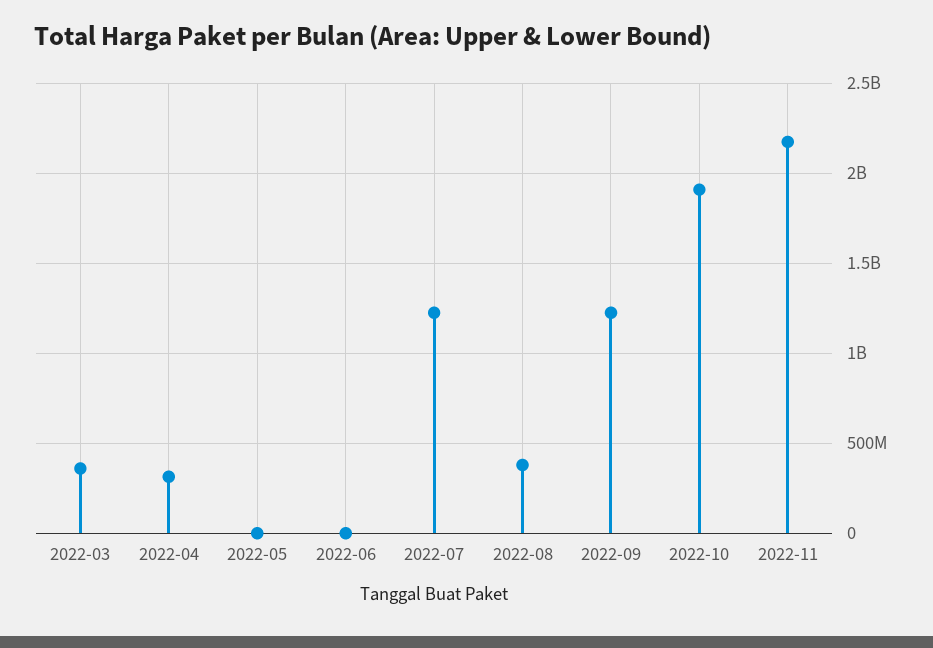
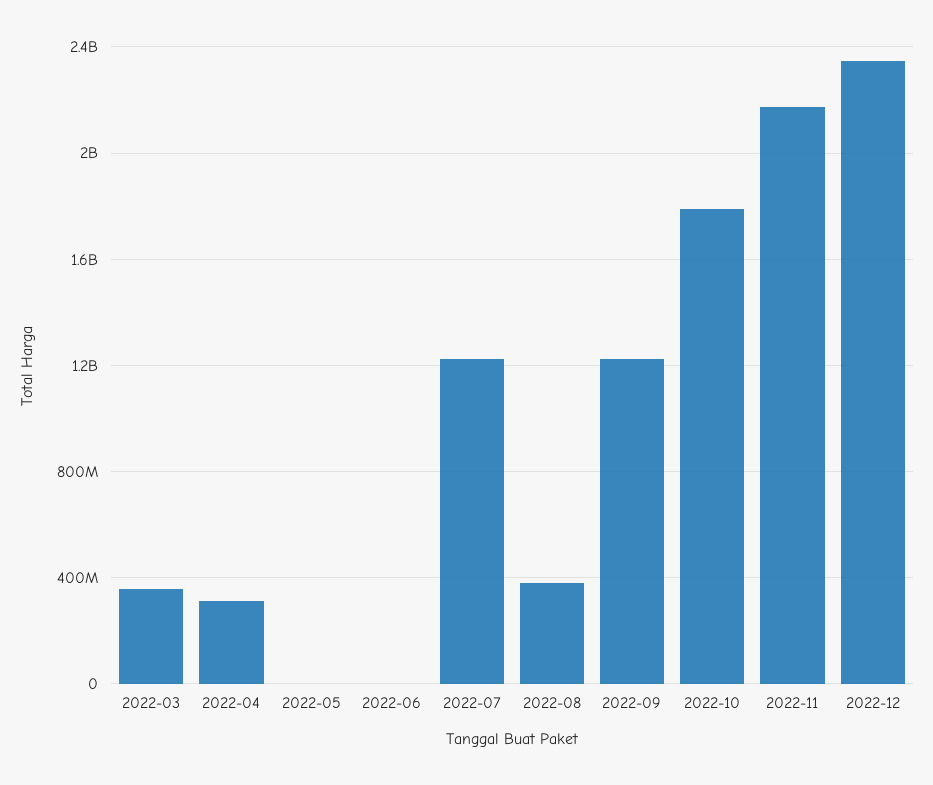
2022-10: 1900000000 -> 1800000000
2022-12: none -> 2350000000

